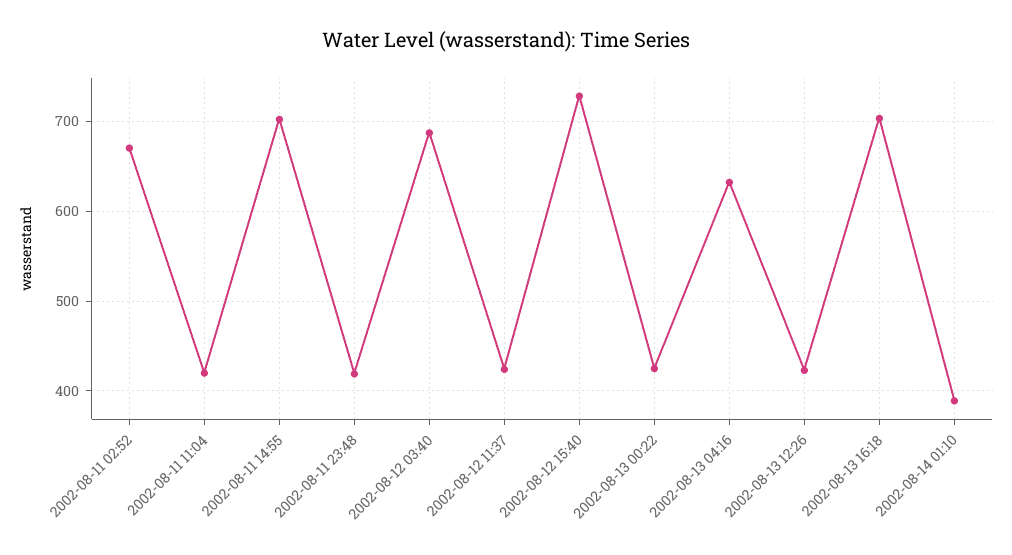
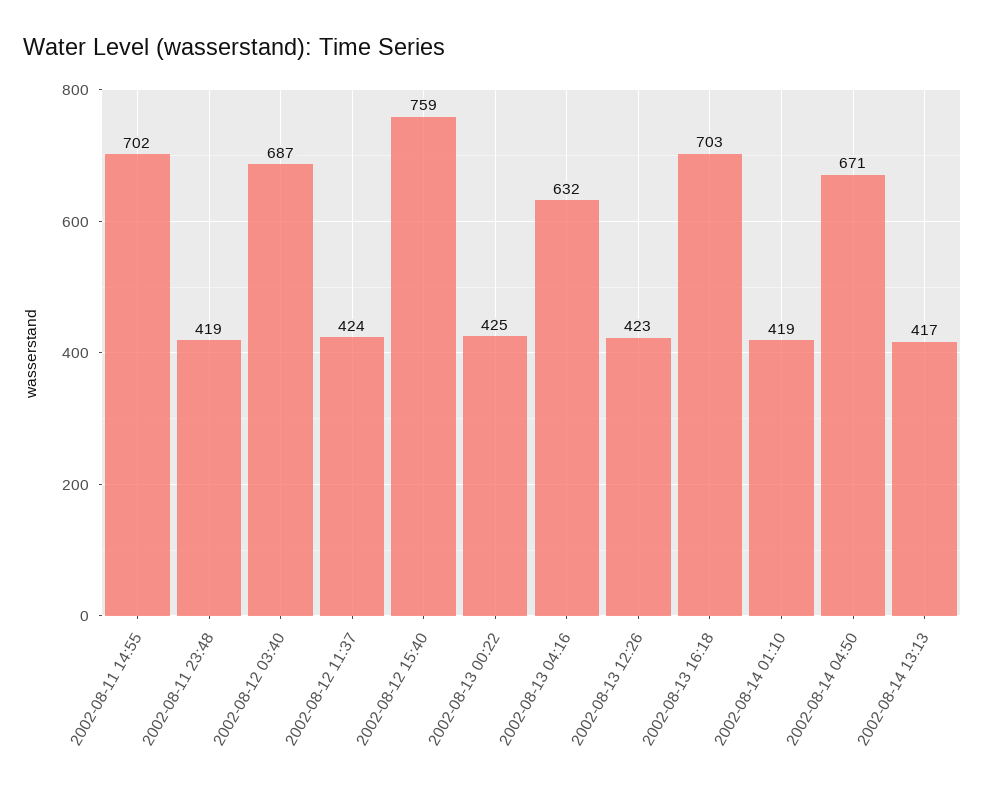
2002-08-11 02:52: 670 -> none
2002-08-11 11:04: 420 -> none
2002-08-12 15:40: 730 -> 759
2002-08-14 01:10: 390 -> 419
2002-08-14 04:50: none -> 671
2002-08-14 13:13: none -> 417

